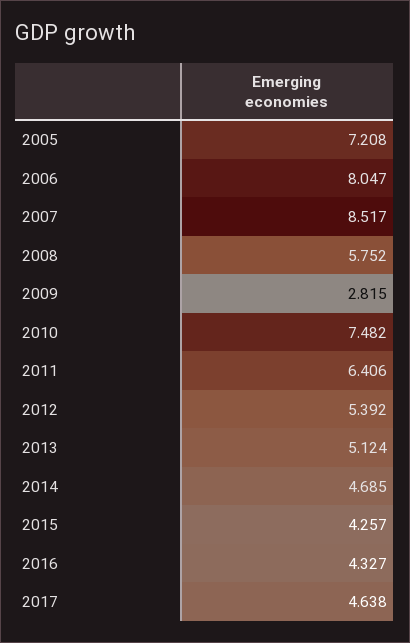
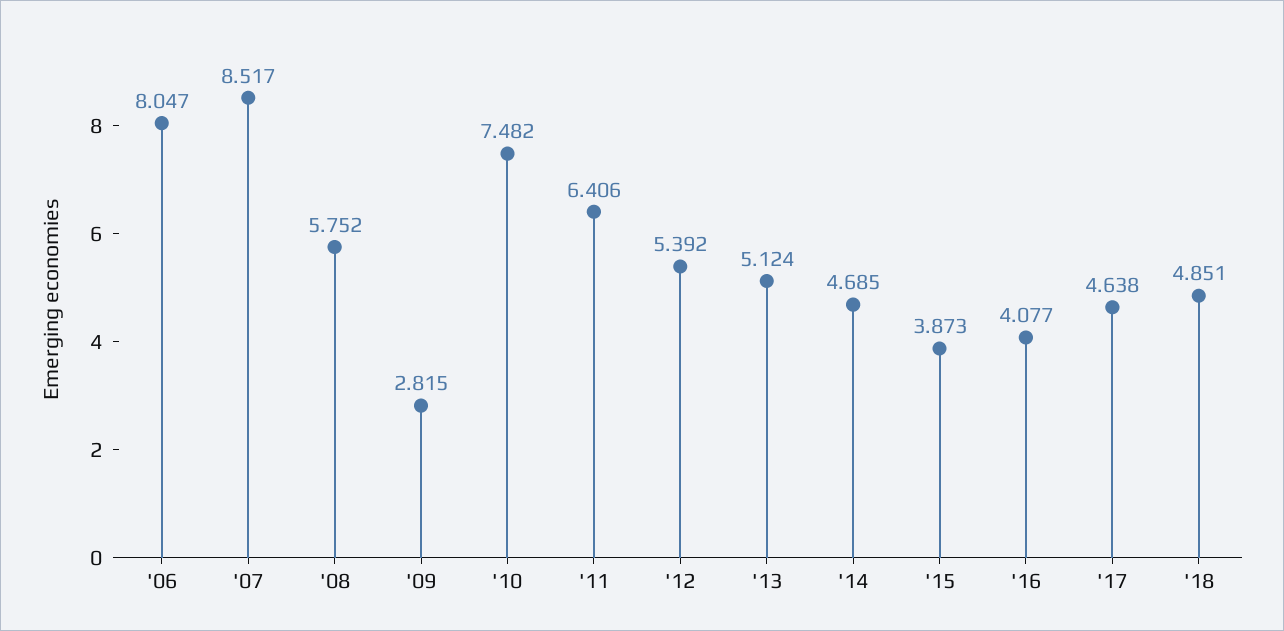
2005: 7.208 -> none
2015: 4.257 -> 3.873
2016: 4.327 -> 4.077
'18: none -> 4.851

